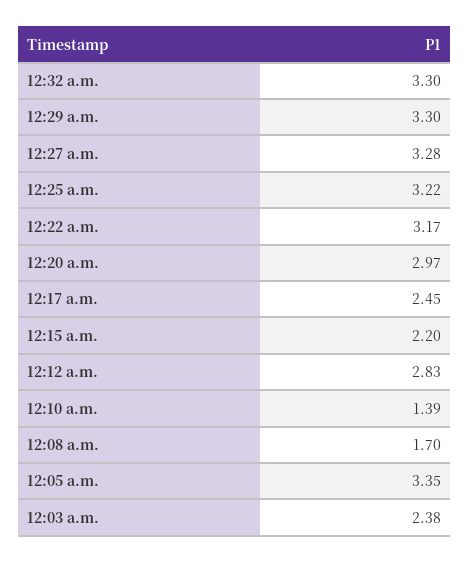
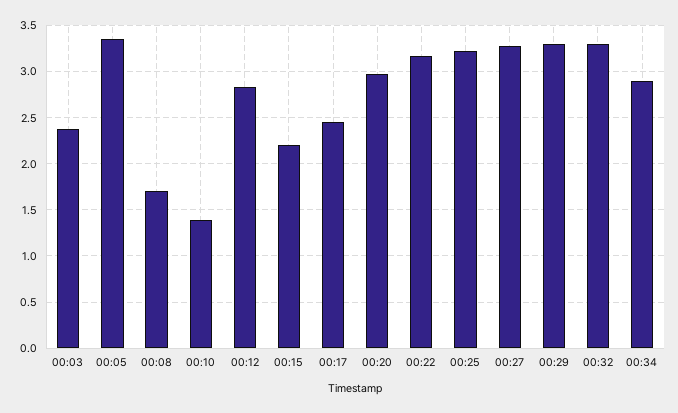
00:34: none -> 2.9

